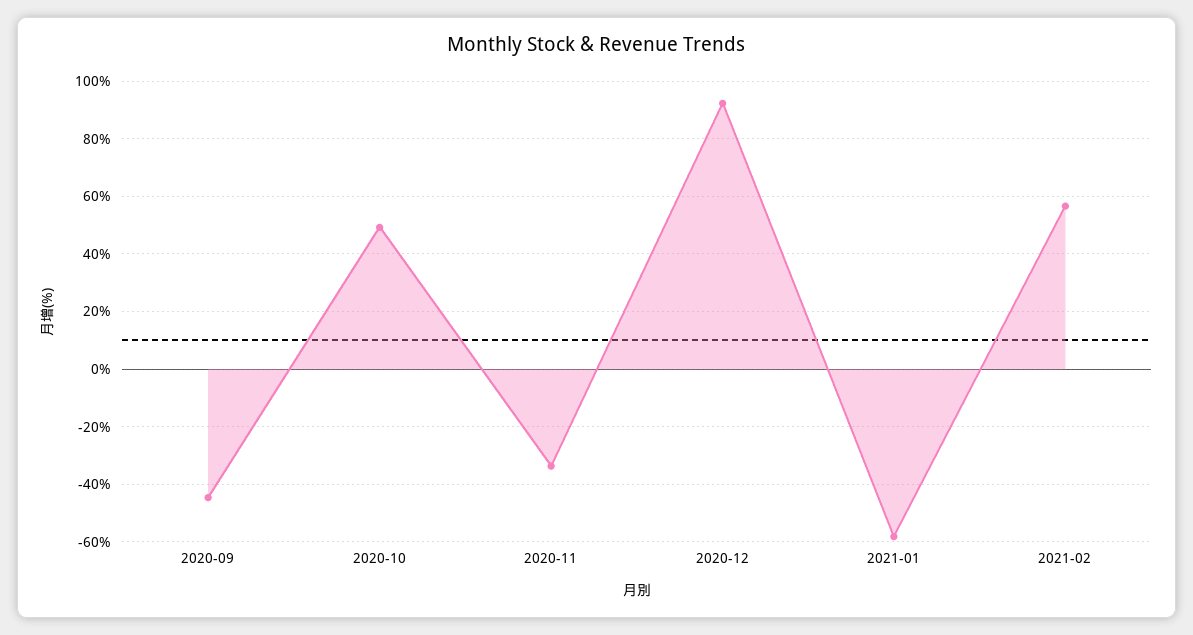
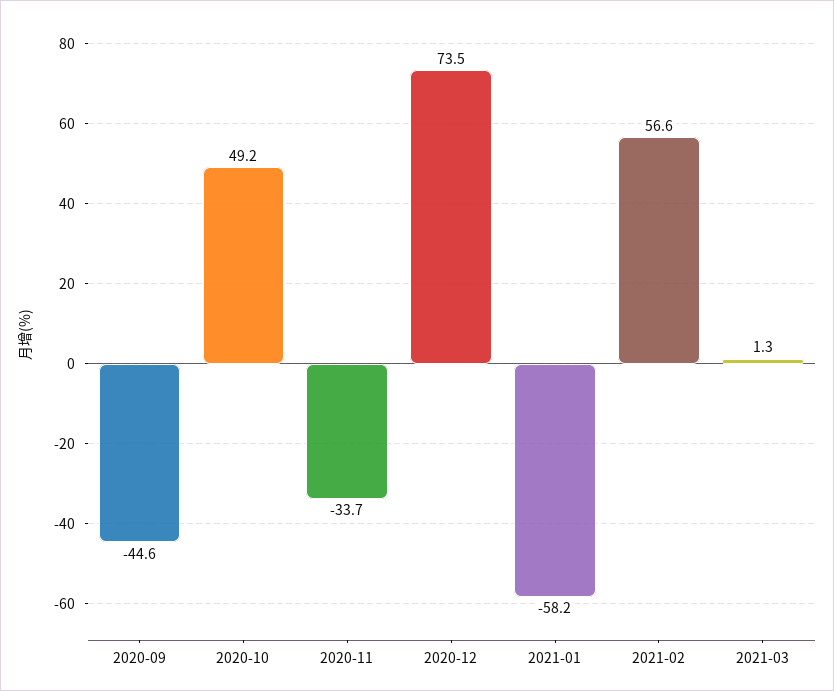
2020-12: 92.5 -> 73.5
2021-03: none -> 1.3

